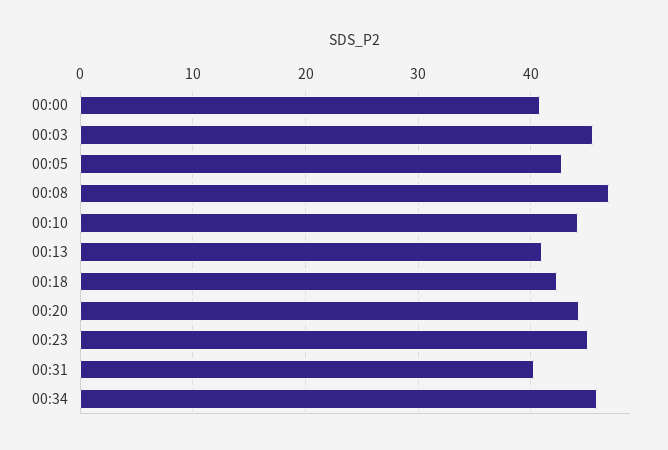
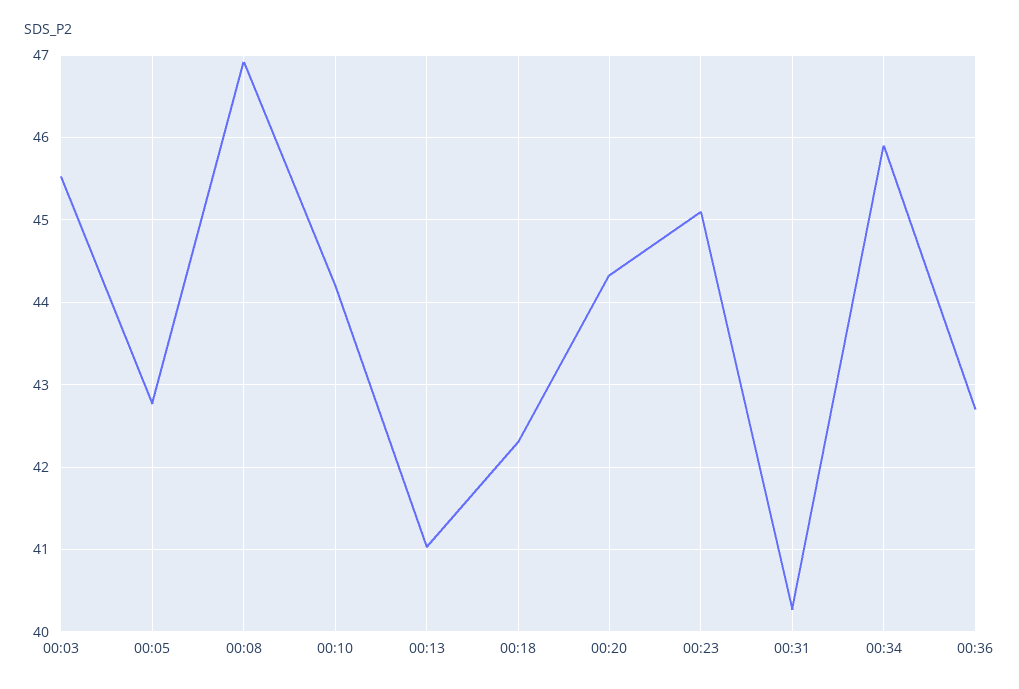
00:00: 41 -> none
00:36: none -> 42.7

